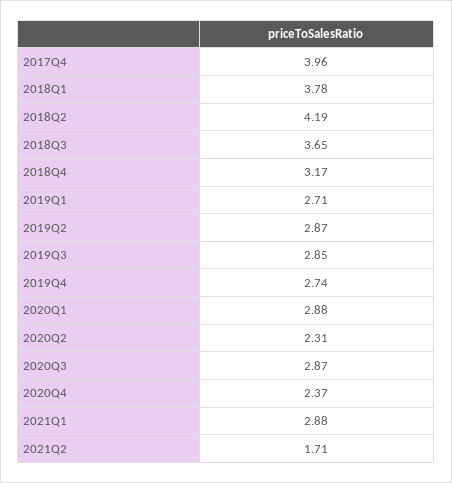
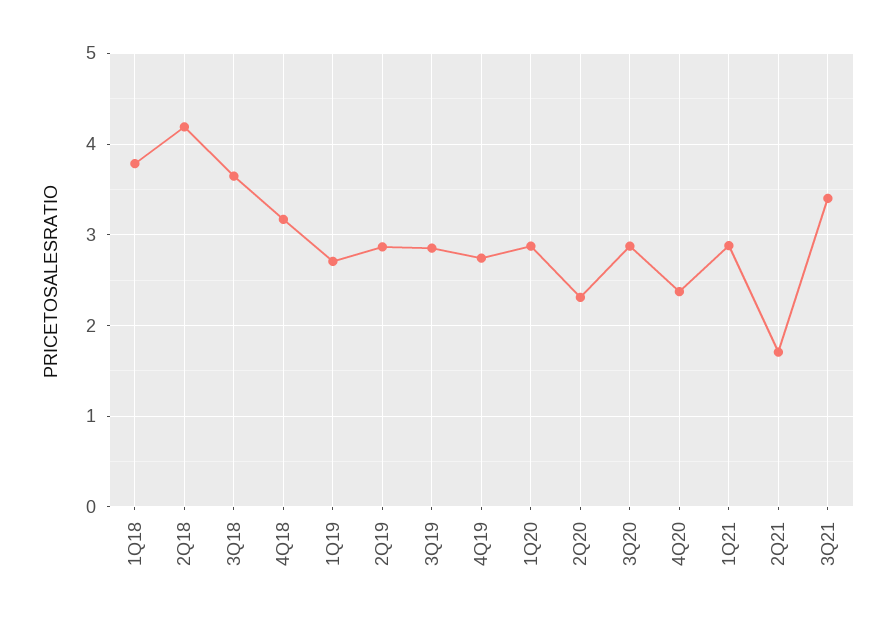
2017Q4: 3.96 -> none
3Q21: none -> 3.4

